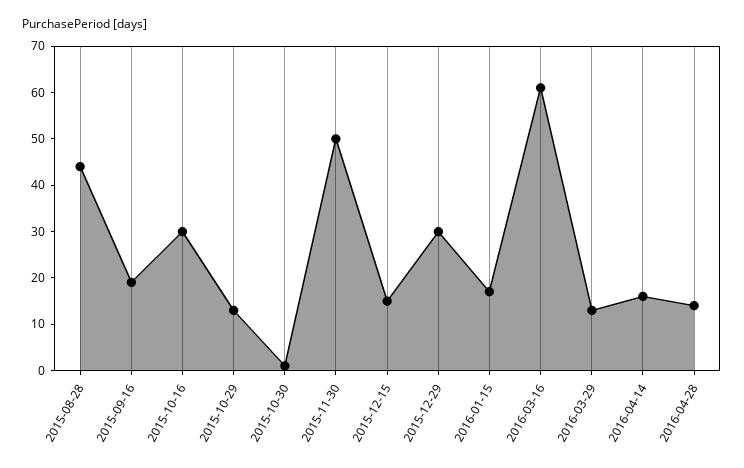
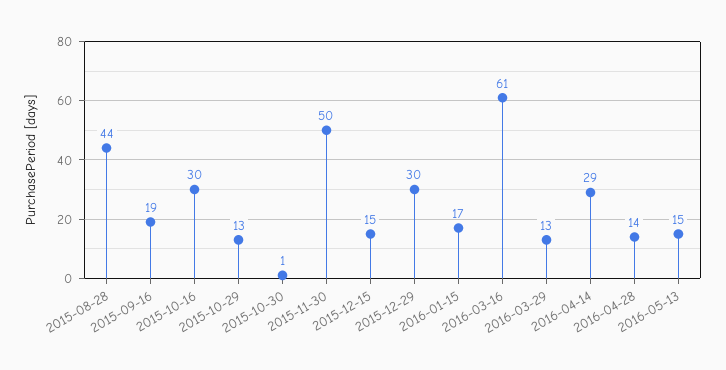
2016-04-14: 15 -> 29
2016-05-13: none -> 15

